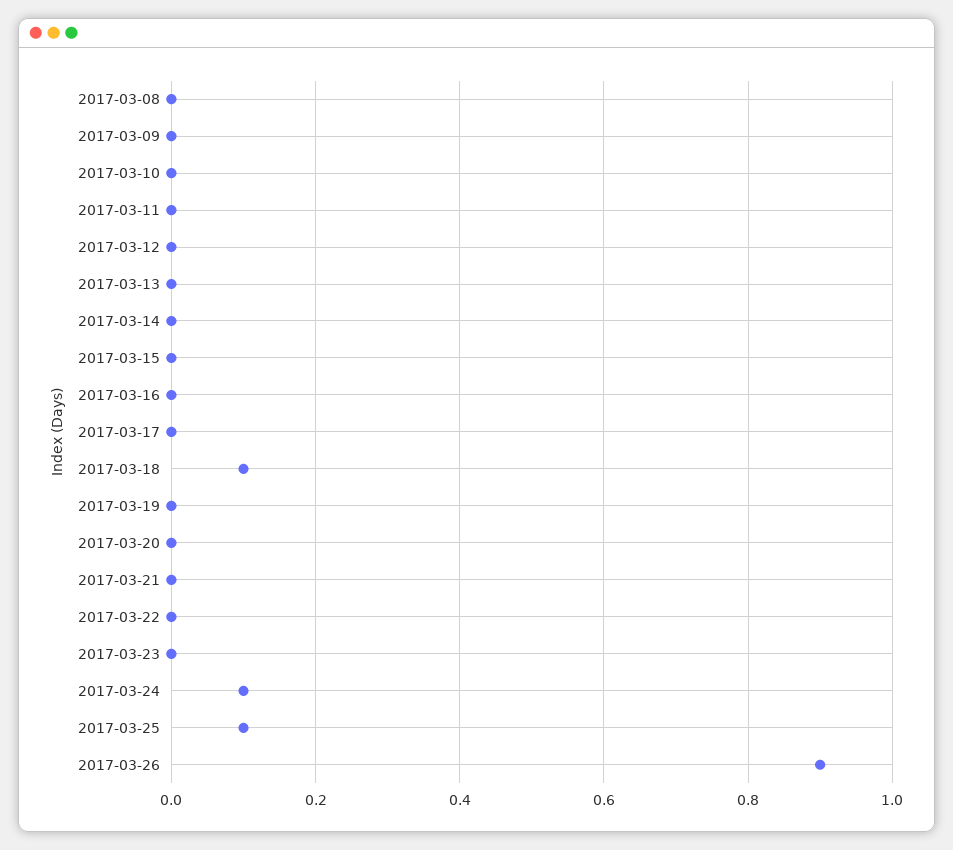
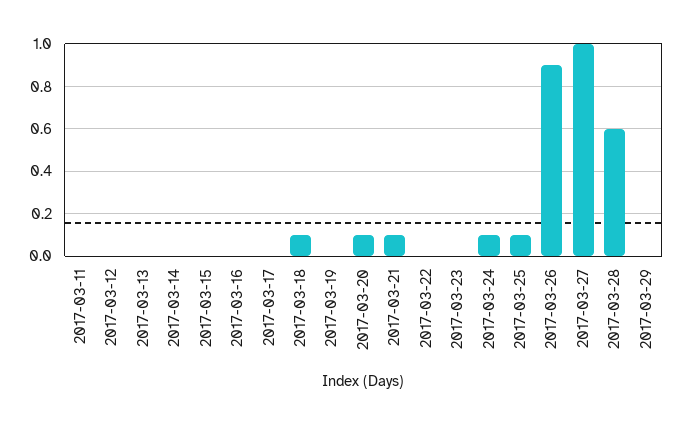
2017-03-08: 0 -> none
2017-03-09: 0 -> none
2017-03-10: 0 -> none
2017-03-20: 0 -> 0.1
2017-03-21: 0 -> 0.1
2017-03-27: none -> 1
2017-03-28: none -> 0.6
2017-03-29: none -> 0

